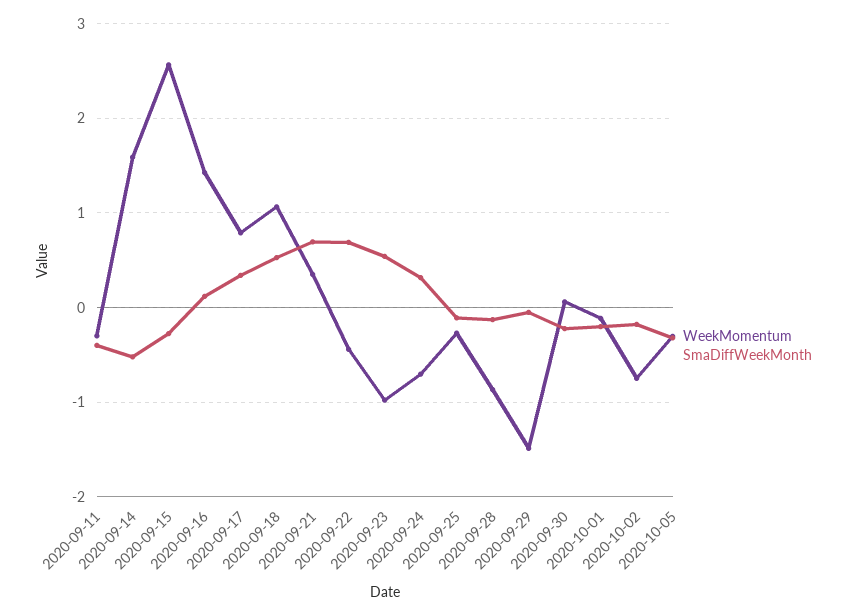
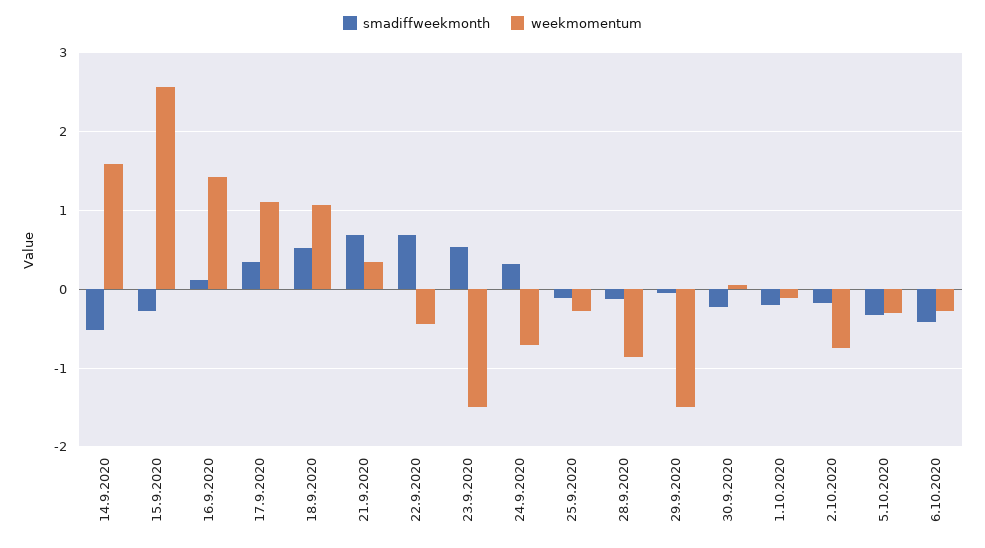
WeekMomentum, 2020-09-11: -0.3 -> none
SmaDiffWeekMonth, 2020-09-11: -0.4 -> none
WeekMomentum, 2020-09-17: 0.8 -> 1.1
WeekMomentum, 2020-09-23: -1 -> -1.5
SmaDiffWeekMonth, 6.10.2020: none -> -0.4
WeekMomentum, 6.10.2020: none -> -0.3

